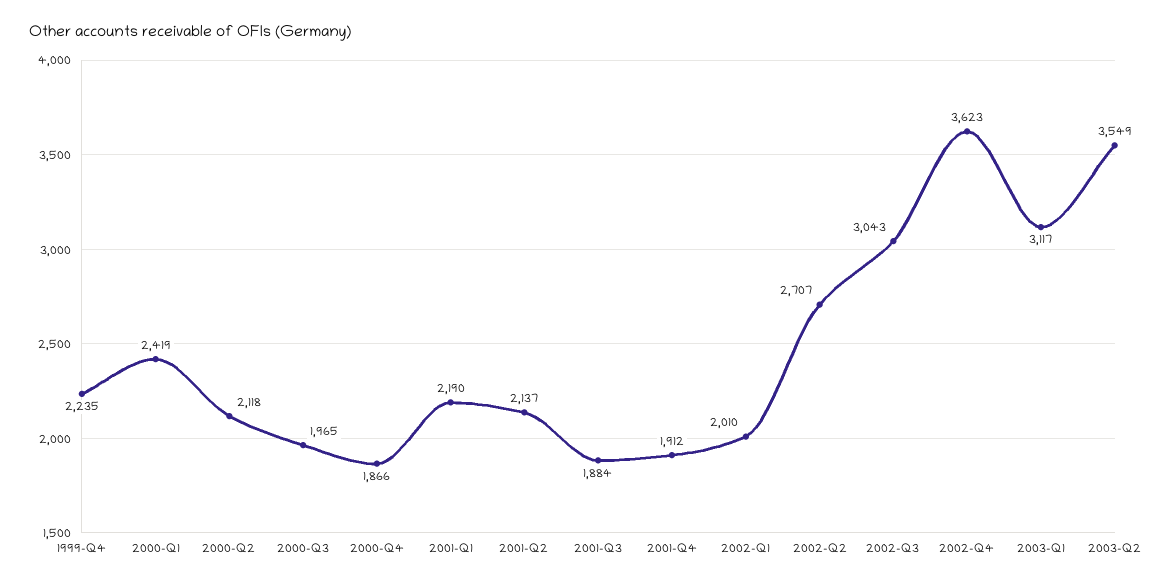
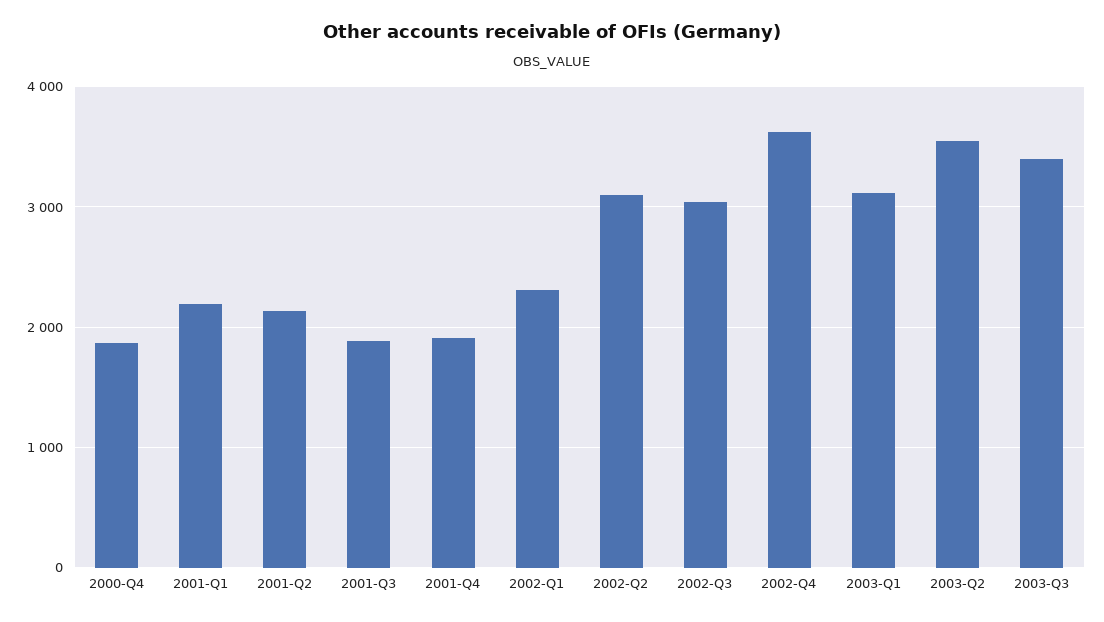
1999-Q4: 2235 -> none
2000-Q1: 2419 -> none
2000-Q2: 2118 -> none
2000-Q3: 1965 -> none
2002-Q1: 2010 -> 2300
2002-Q2: 2707 -> 3100
2003-Q3: none -> 3400

